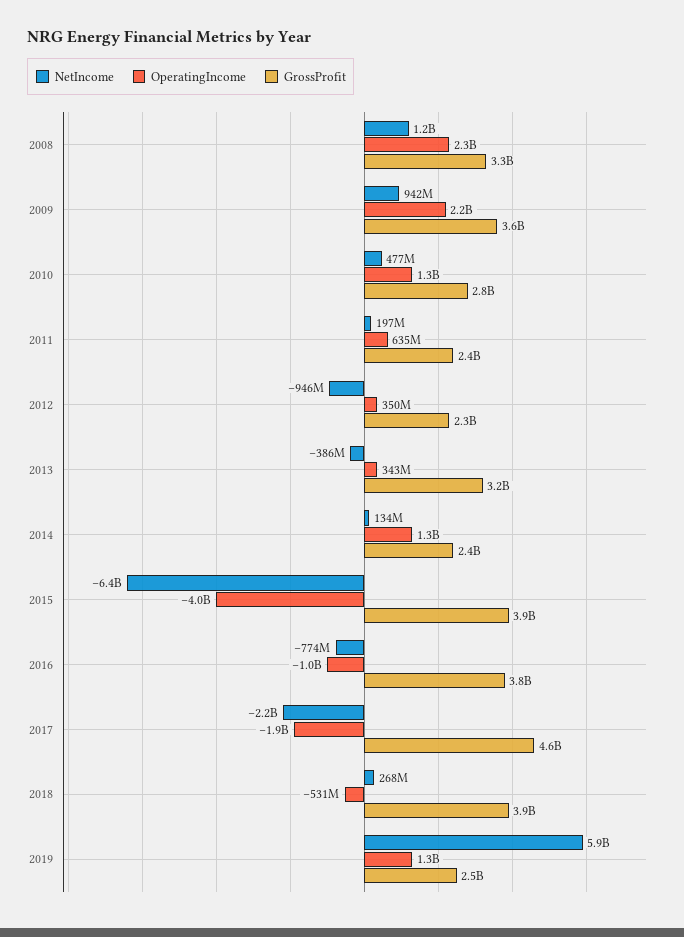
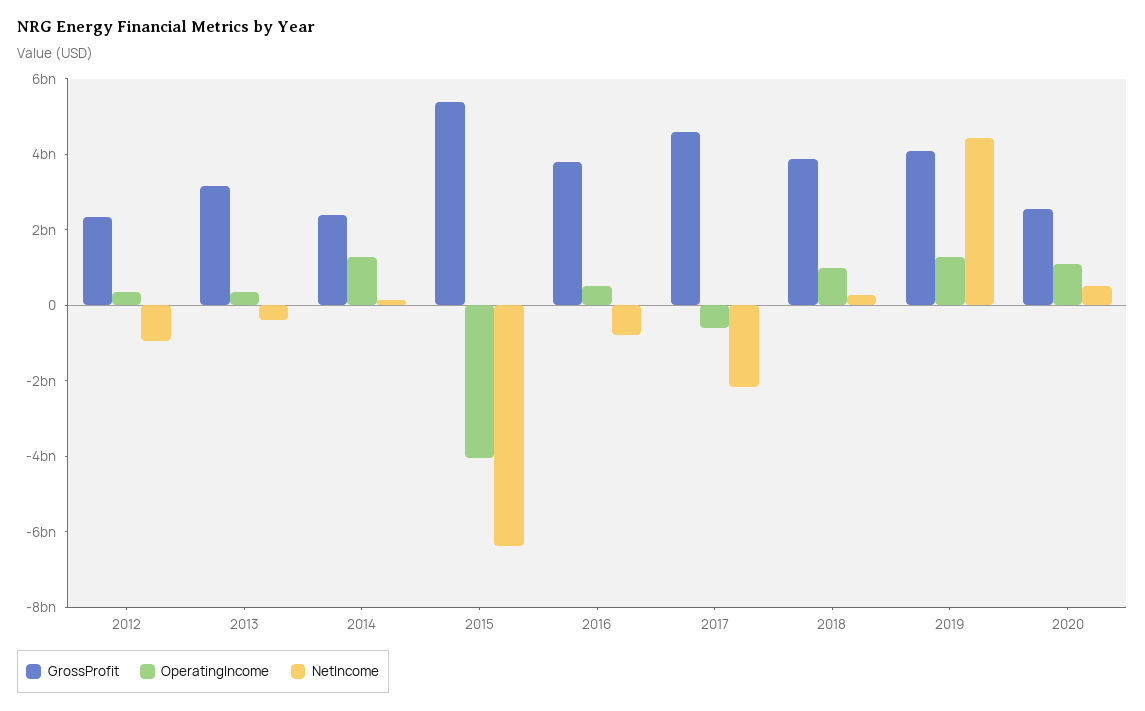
NetIncome, 2008: 1200000000 -> none
OperatingIncome, 2008: 2300000000 -> none
GrossProfit, 2008: 3300000000 -> none
NetIncome, 2009: 942000000 -> none
OperatingIncome, 2009: 2200000000 -> none
GrossProfit, 2009: 3600000000 -> none
NetIncome, 2010: 477000000 -> none
OperatingIncome, 2010: 1300000000 -> none
GrossProfit, 2010: 2800000000 -> none
NetIncome, 2011: 197000000 -> none
OperatingIncome, 2011: 635000000 -> none
GrossProfit, 2011: 2400000000 -> none
GrossProfit, 2015: 3900000000 -> 5500000000
OperatingIncome, 2016: -1000000000 -> 500000000
OperatingIncome, 2017: -1900000000 -> -500000000
OperatingIncome, 2018: -531000000 -> 1000000000
NetIncome, 2019: 5900000000 -> 4500000000
GrossProfit, 2019: 2500000000 -> 4000000000
GrossProfit, 2020: none -> 2500000000
OperatingIncome, 2020: none -> 1000000000
NetIncome, 2020: none -> 500000000

